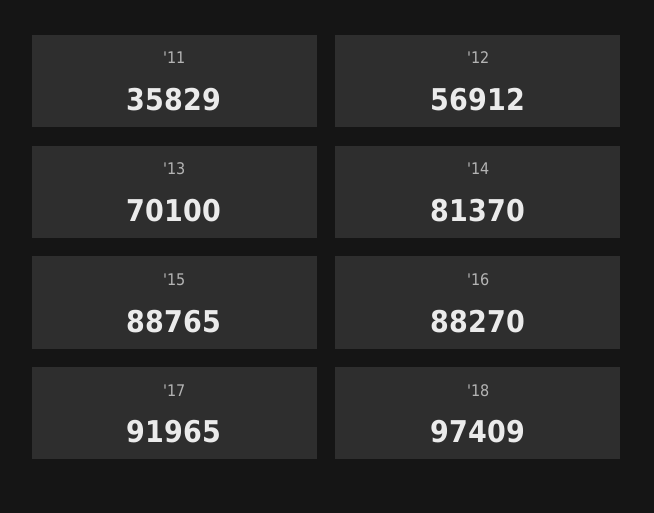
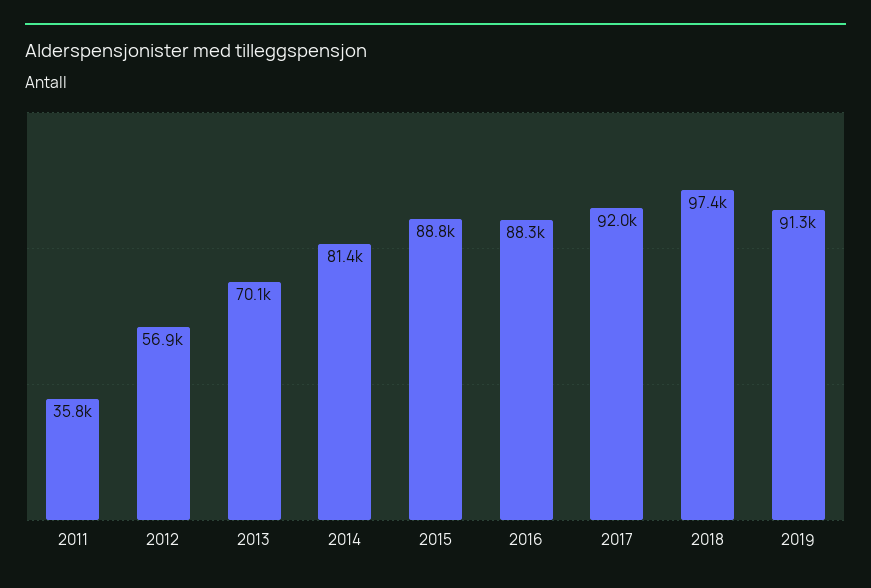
2019: none -> 91300

